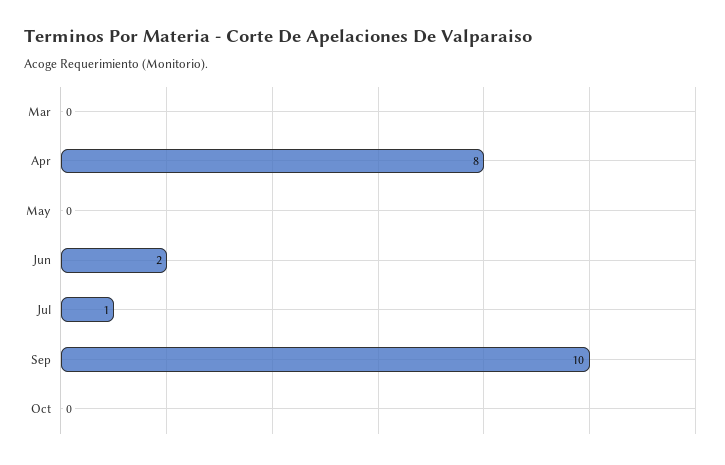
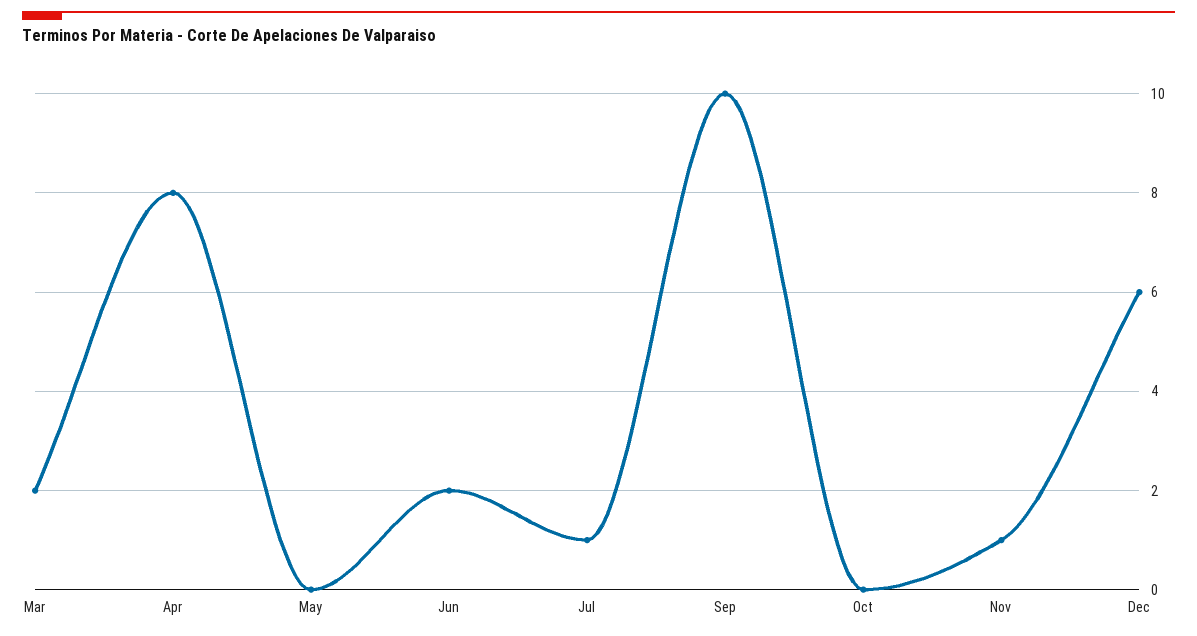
Mar: 0 -> 2
Nov: none -> 1
Dec: none -> 6

